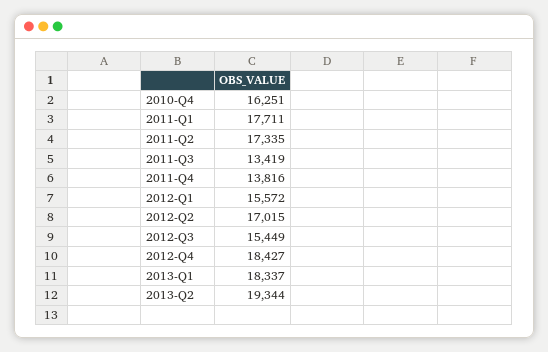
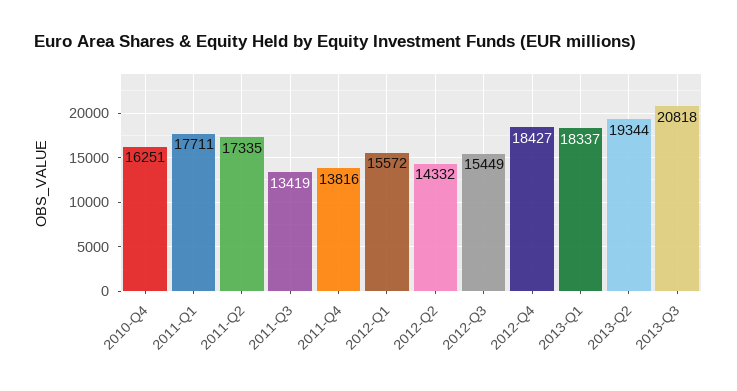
2012-Q2: 17015 -> 14332
2013-Q3: none -> 20818

